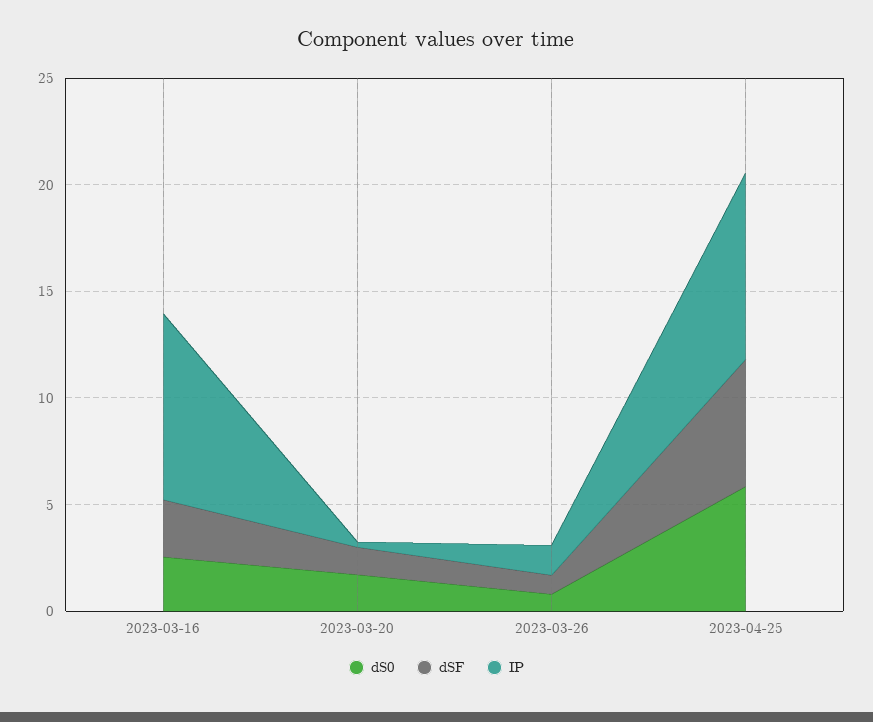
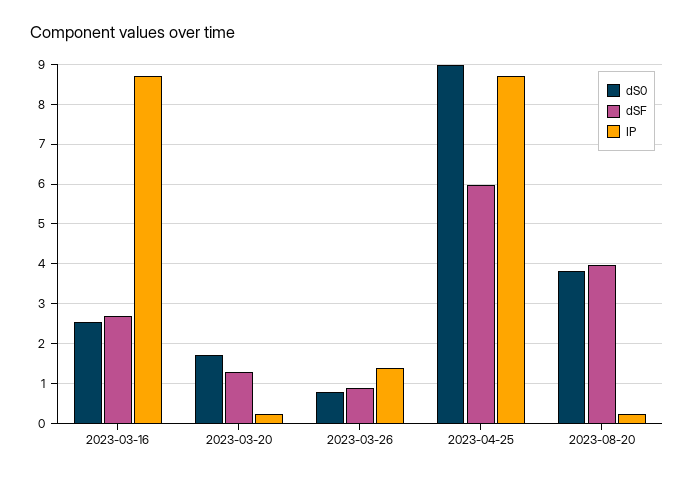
dS0, 2023-04-25: 6 -> 9
dS0, 2023-08-20: none -> 3.8
dSF, 2023-08-20: none -> 4
IP, 2023-08-20: none -> 0.2

